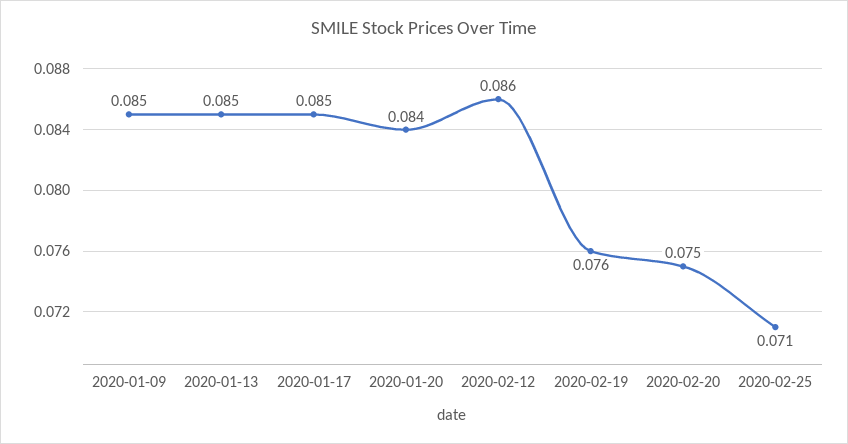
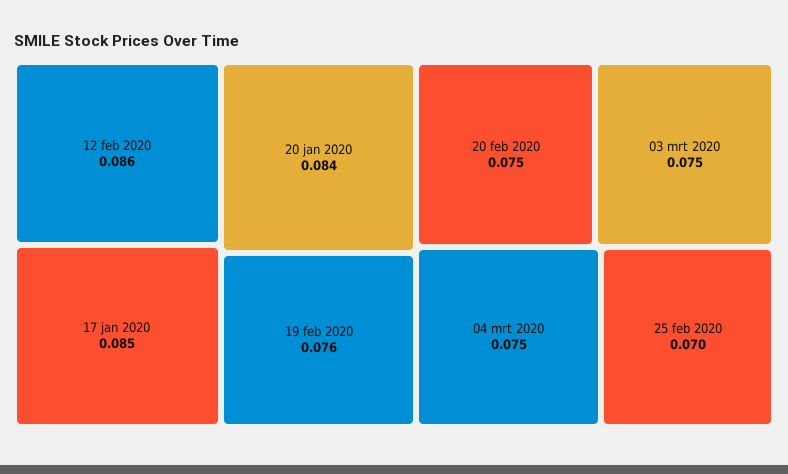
2020-01-09: 0.085 -> none
2020-01-13: 0.085 -> none
2020-02-25: 0.071 -> 0.07
03 mrt 2020: none -> 0.075
04 mrt 2020: none -> 0.075

